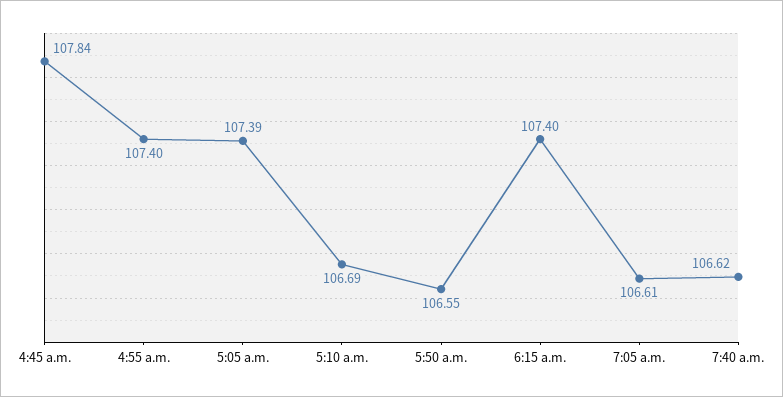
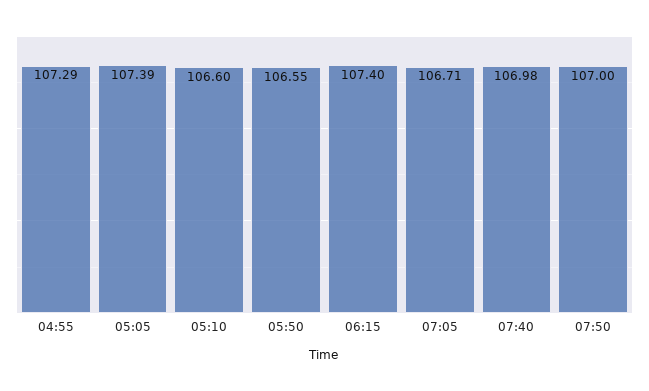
4:45 a.m.: 107.84 -> none
4:55 a.m.: 107.4 -> 107.29
5:10 a.m.: 106.69 -> 106.6
7:05 a.m.: 106.61 -> 106.71
7:40 a.m.: 106.62 -> 106.98
07:50: none -> 107

